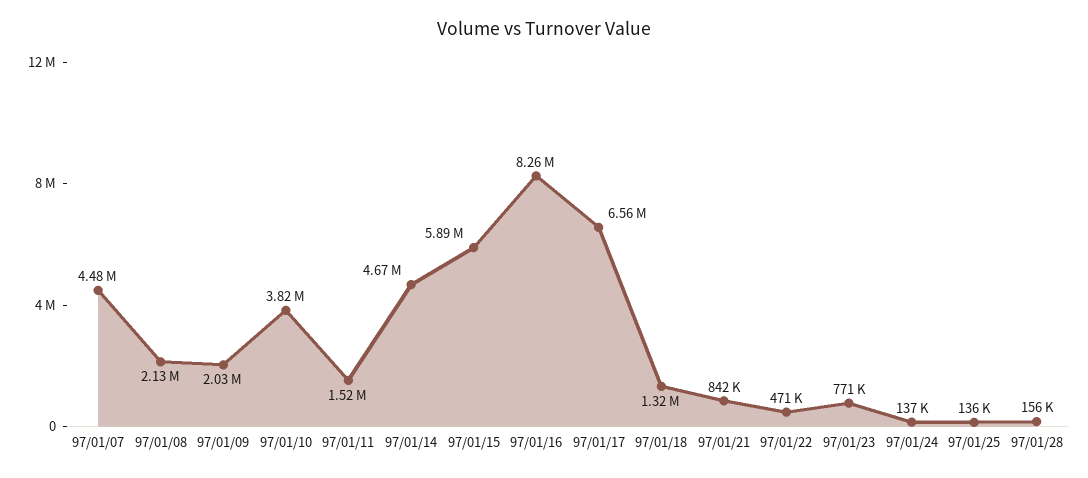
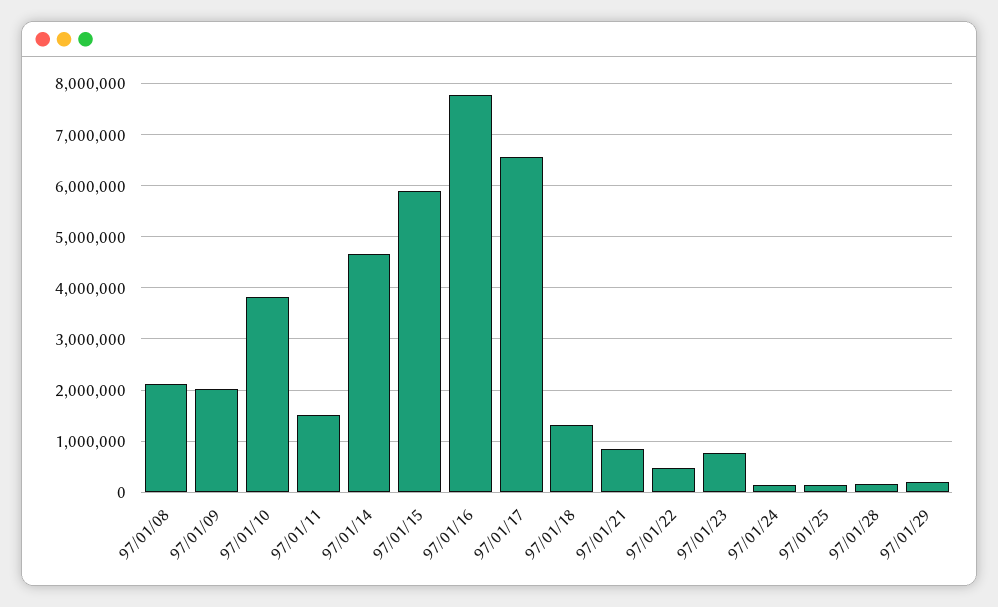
97/01/07: 4480000 -> none
97/01/16: 8260000 -> 7800000
97/01/29: none -> 200000

